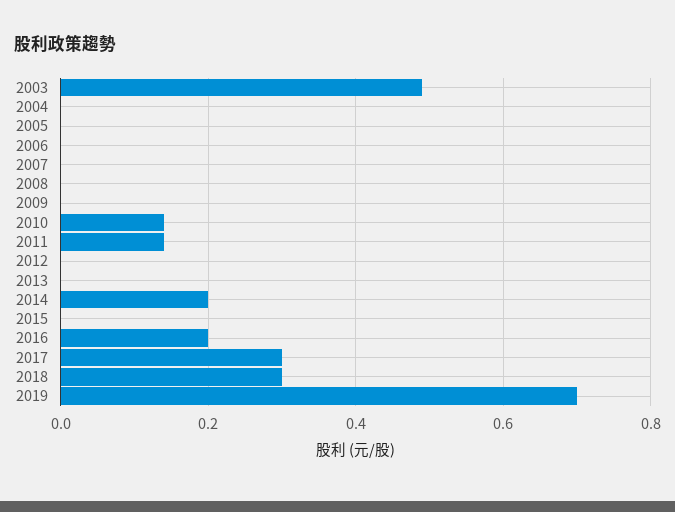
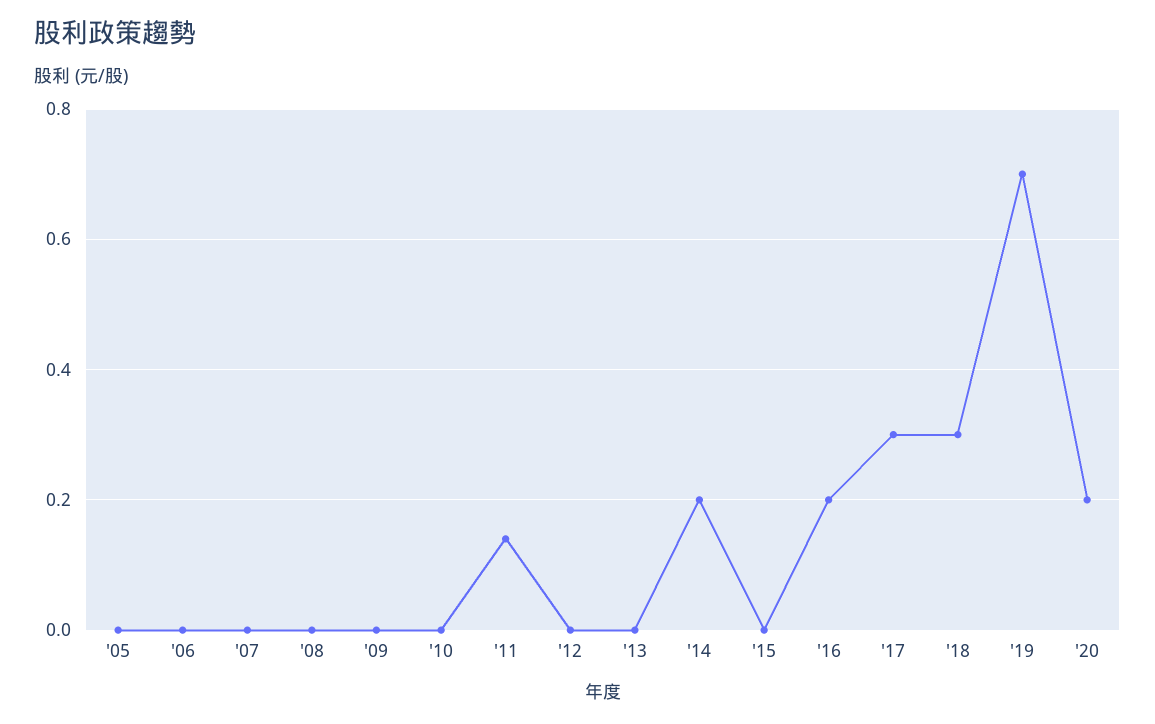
2003: 0.5 -> none
2004: 0 -> none
2010: 0.15 -> 0
'20: none -> 0.2

